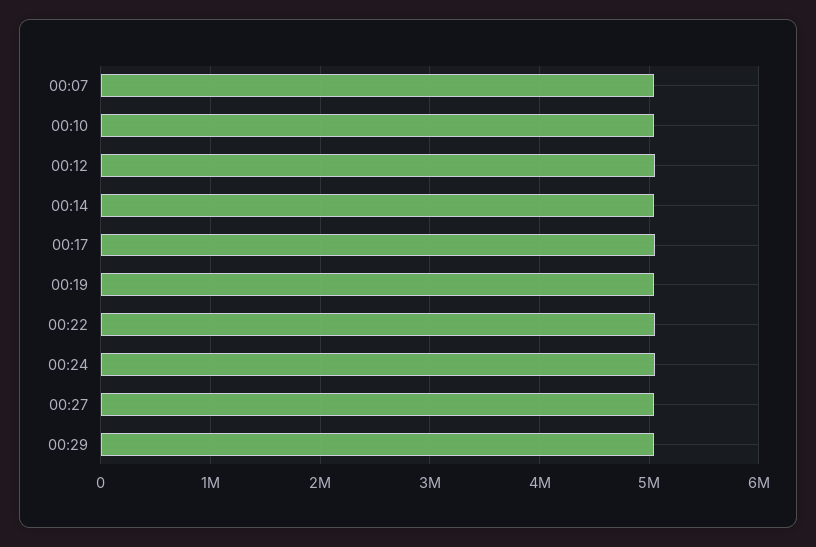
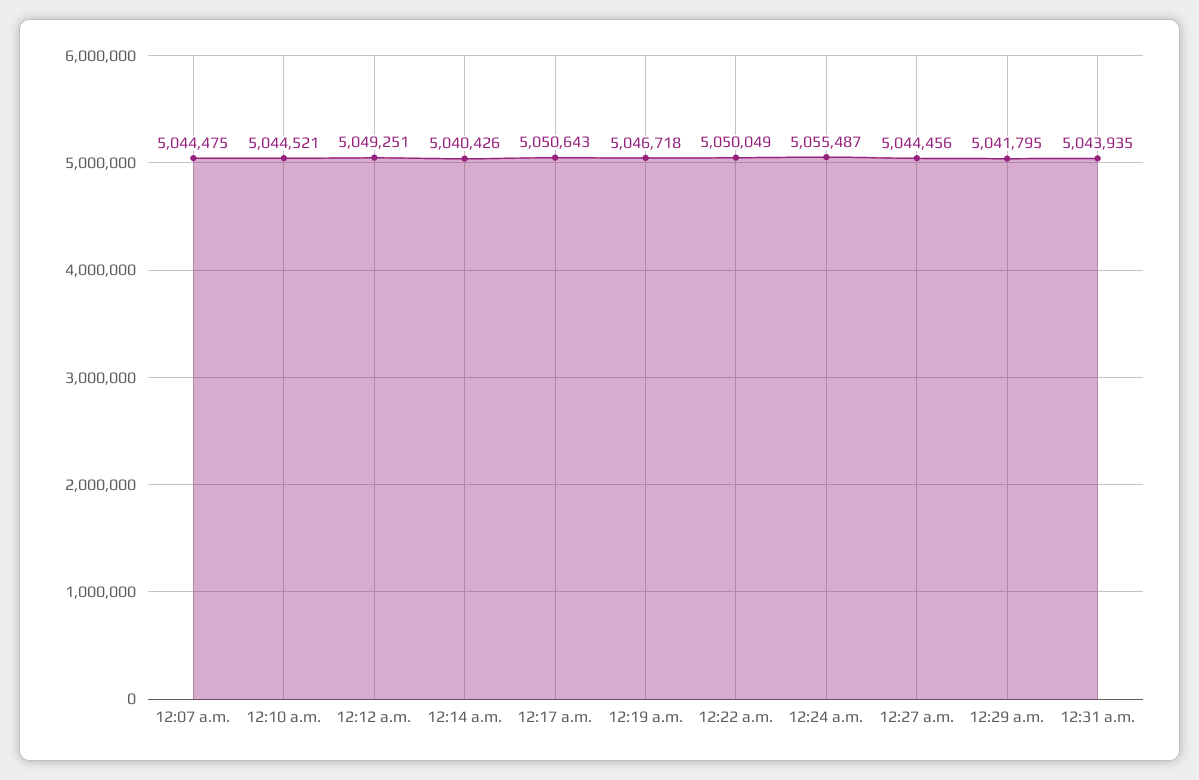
12:31 a.m.: none -> 5043935

